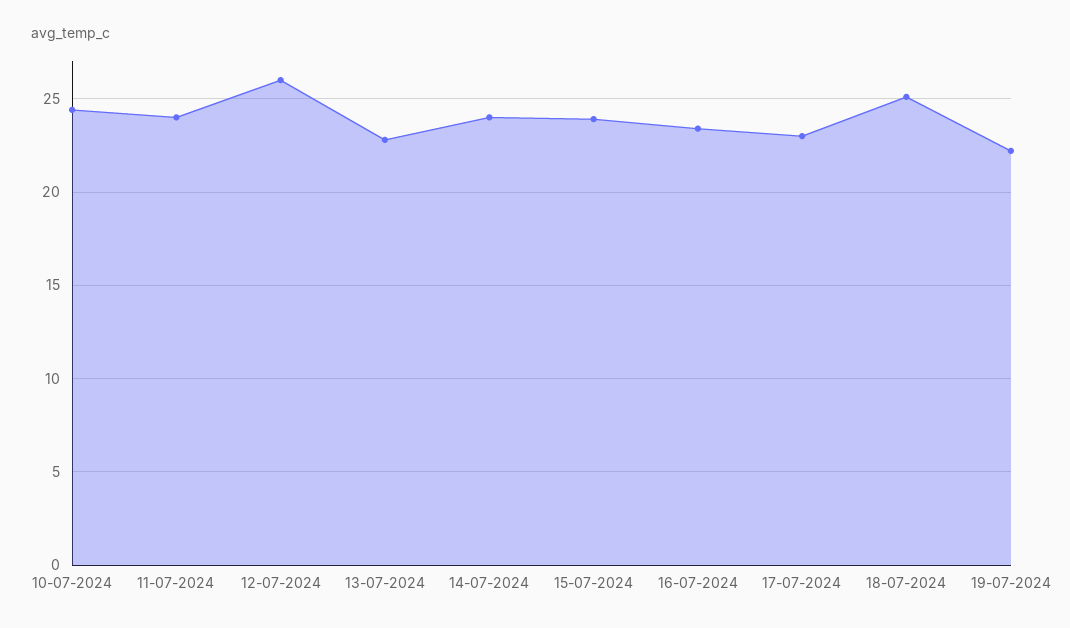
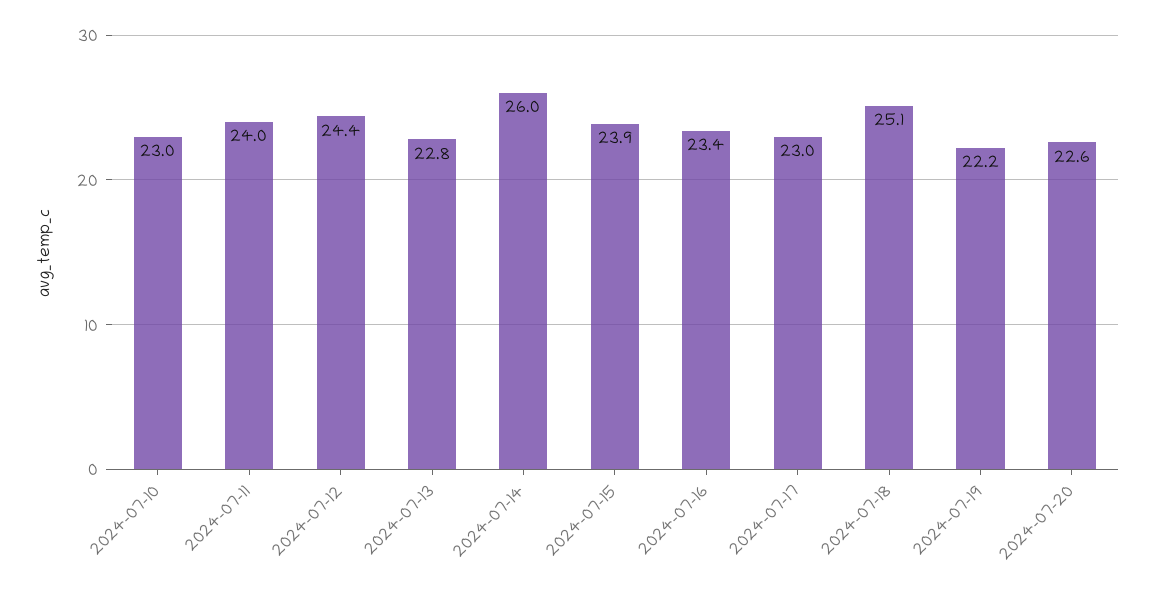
10-07-2024: 24.5 -> 23
12-07-2024: 26 -> 24.4
14-07-2024: 24 -> 26
2024-07-20: none -> 22.6

